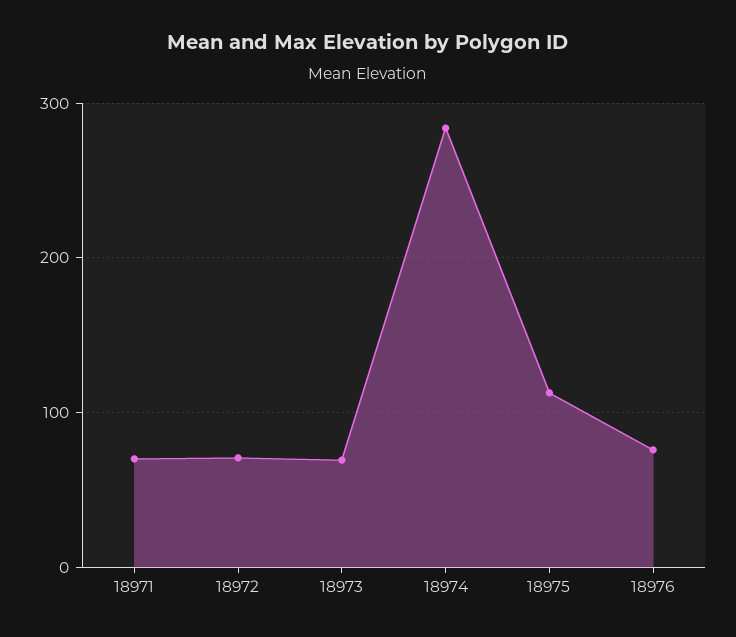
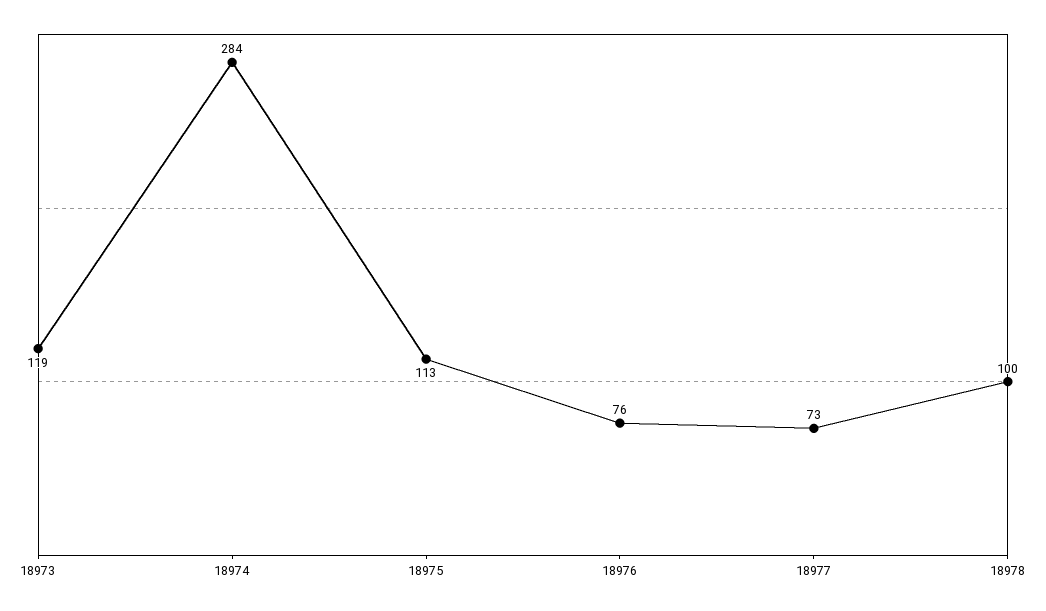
18971: 70 -> none
18972: 70 -> none
18973: 70 -> 119
18977: none -> 73
18978: none -> 100

